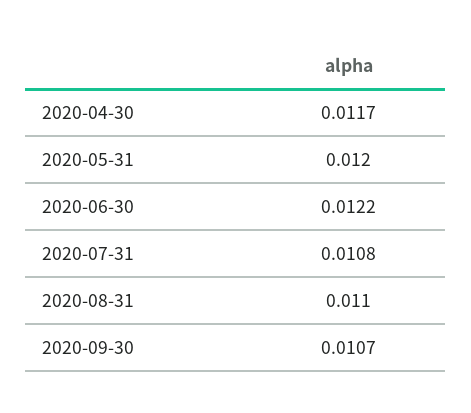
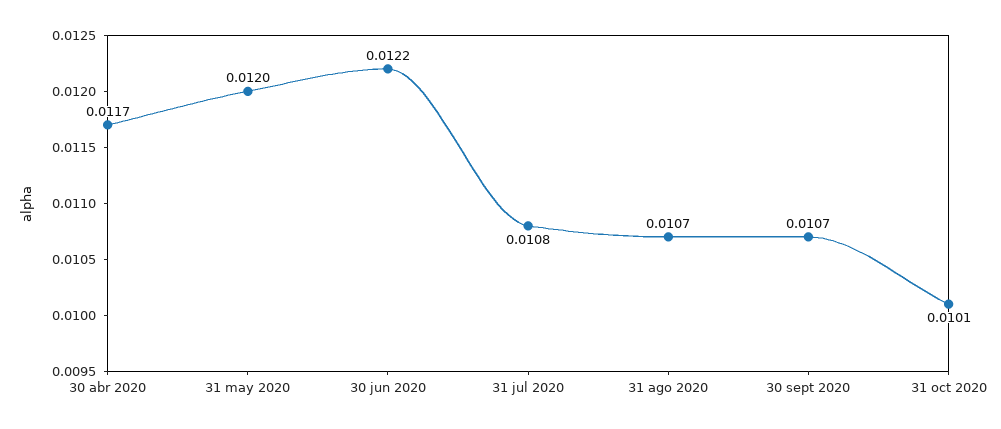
2020-08-31: 0.011 -> 0.0107
31 oct 2020: none -> 0.0101

